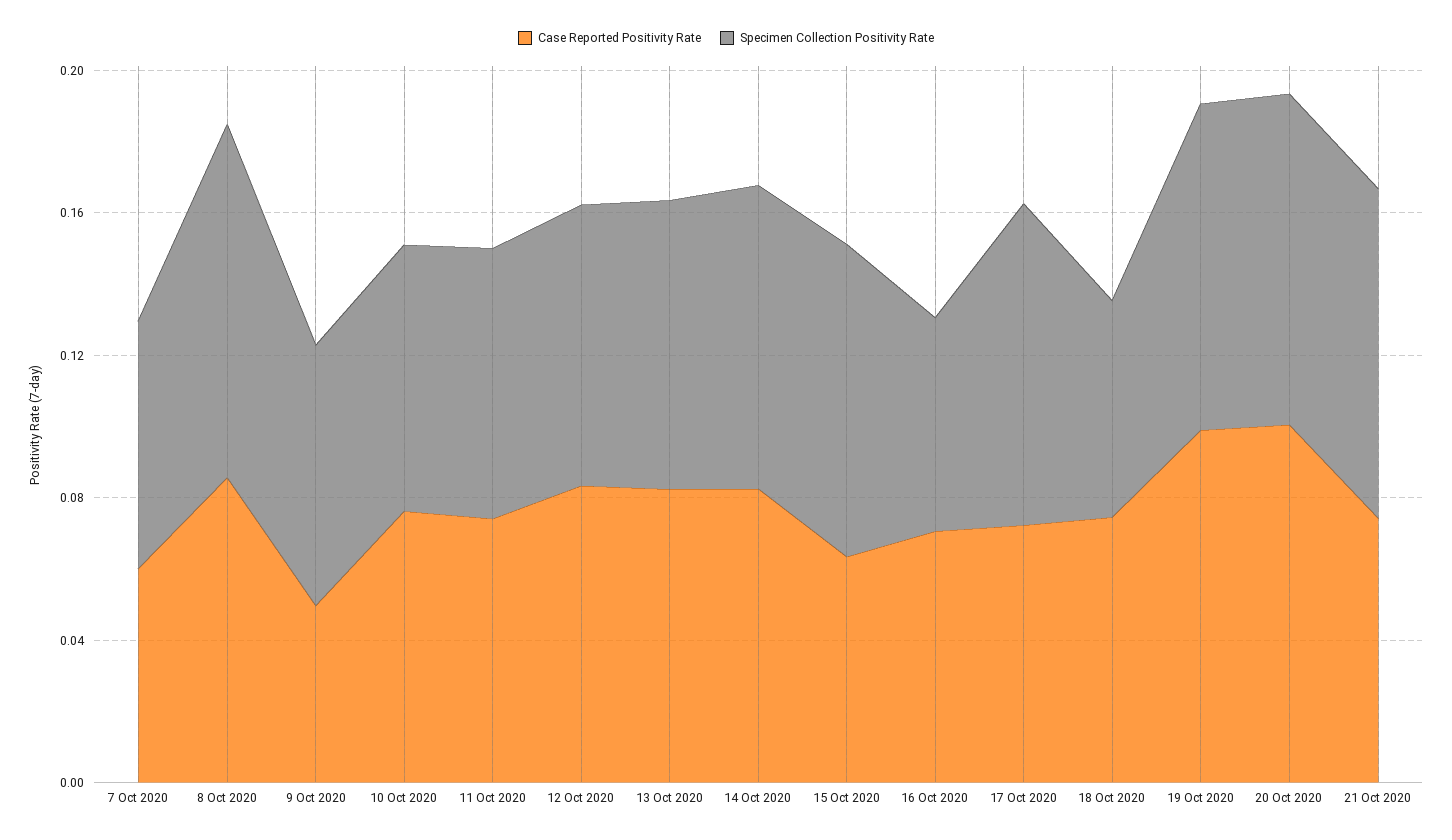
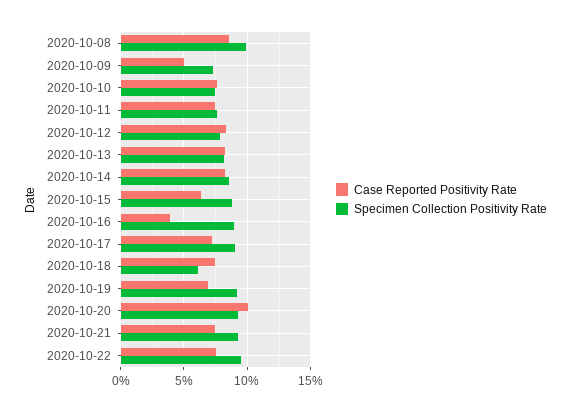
Case Reported Positivity Rate, 7 Oct 2020: 0.06 -> none
Specimen Collection Positivity Rate, 7 Oct 2020: 0.07 -> none
Case Reported Positivity Rate, 16 Oct 2020: 0.07 -> 0.04
Specimen Collection Positivity Rate, 16 Oct 2020: 0.06 -> 0.09
Case Reported Positivity Rate, 19 Oct 2020: 0.1 -> 0.07
Case Reported Positivity Rate, 2020-10-22: none -> 0.075
Specimen Collection Positivity Rate, 2020-10-22: none -> 0.095

